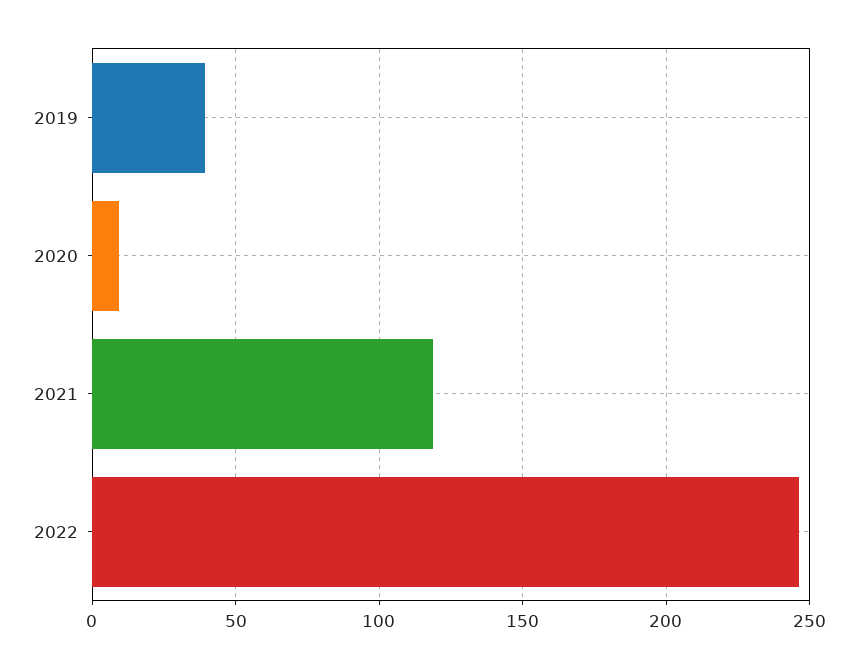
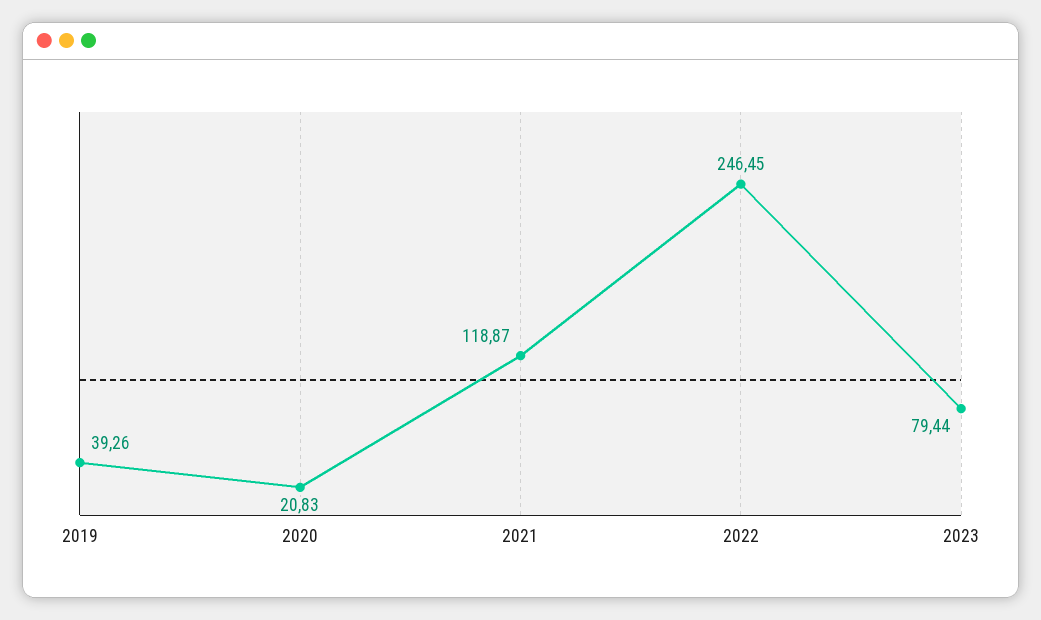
2020: 10 -> 20.83
2023: none -> 79.44

